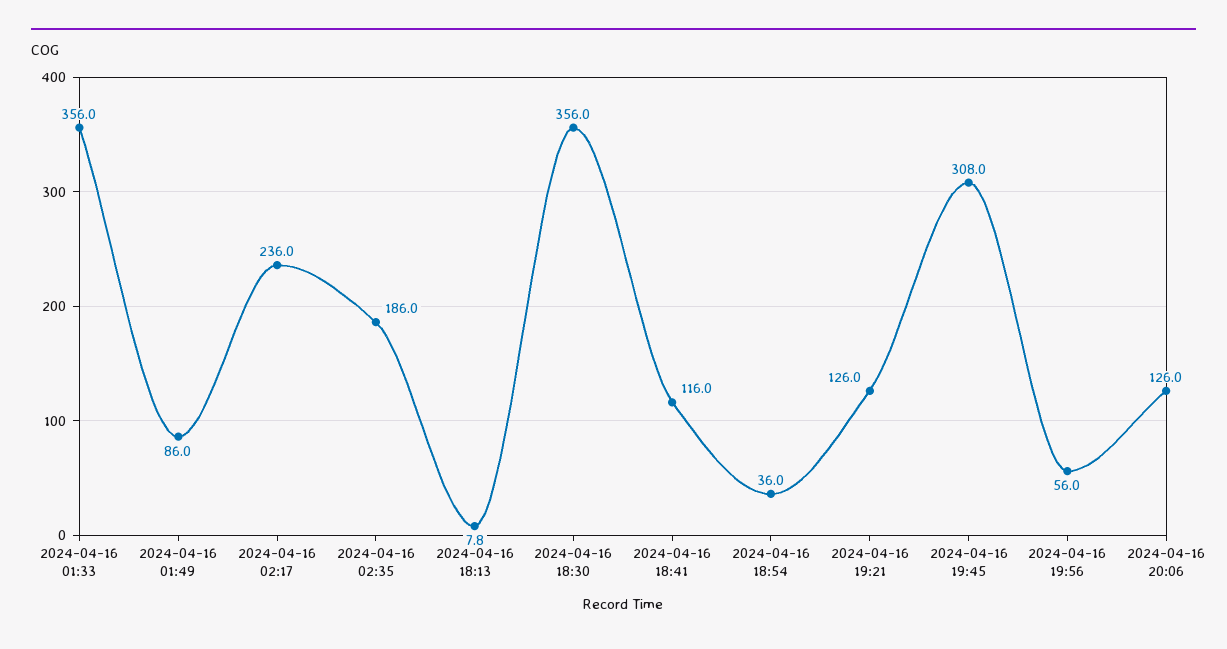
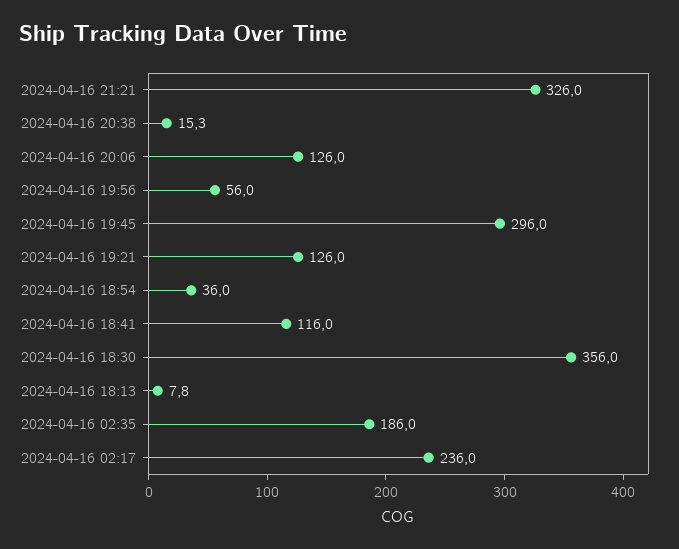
2024-04-16 01:33: 356 -> none
2024-04-16 01:49: 86 -> none
2024-04-16 19:45: 308 -> 296
2024-04-16 21:21: none -> 326
2024-04-16 20:38: none -> 15.3

